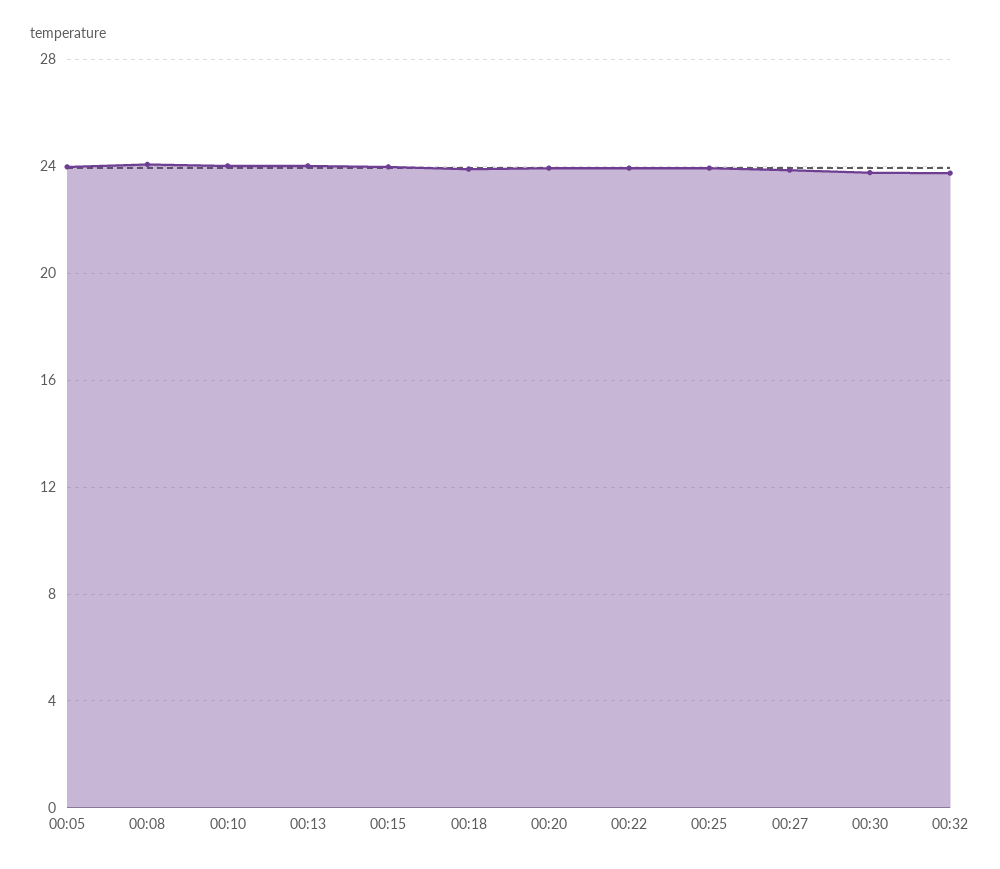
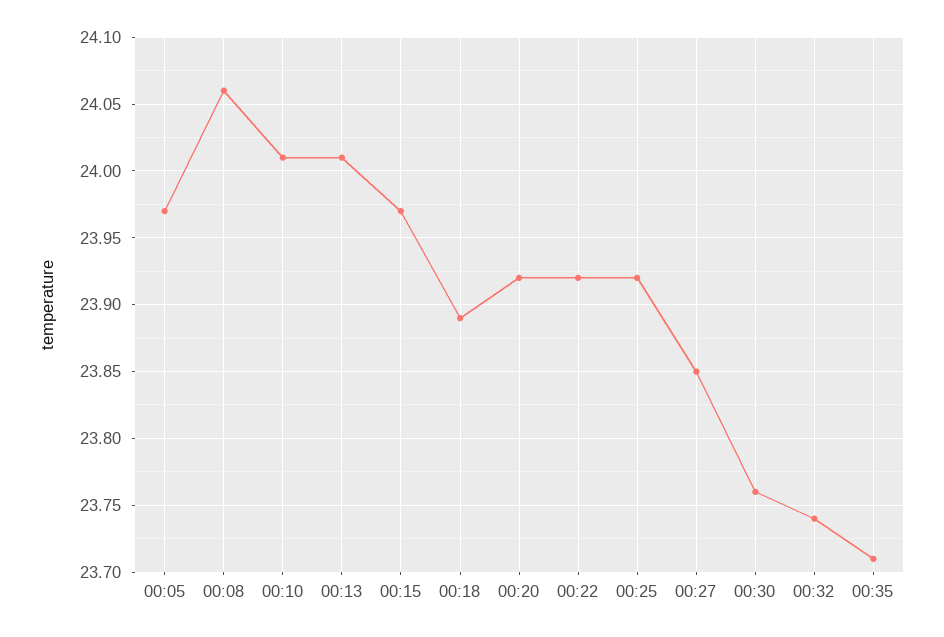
00:35: none -> 23.71

